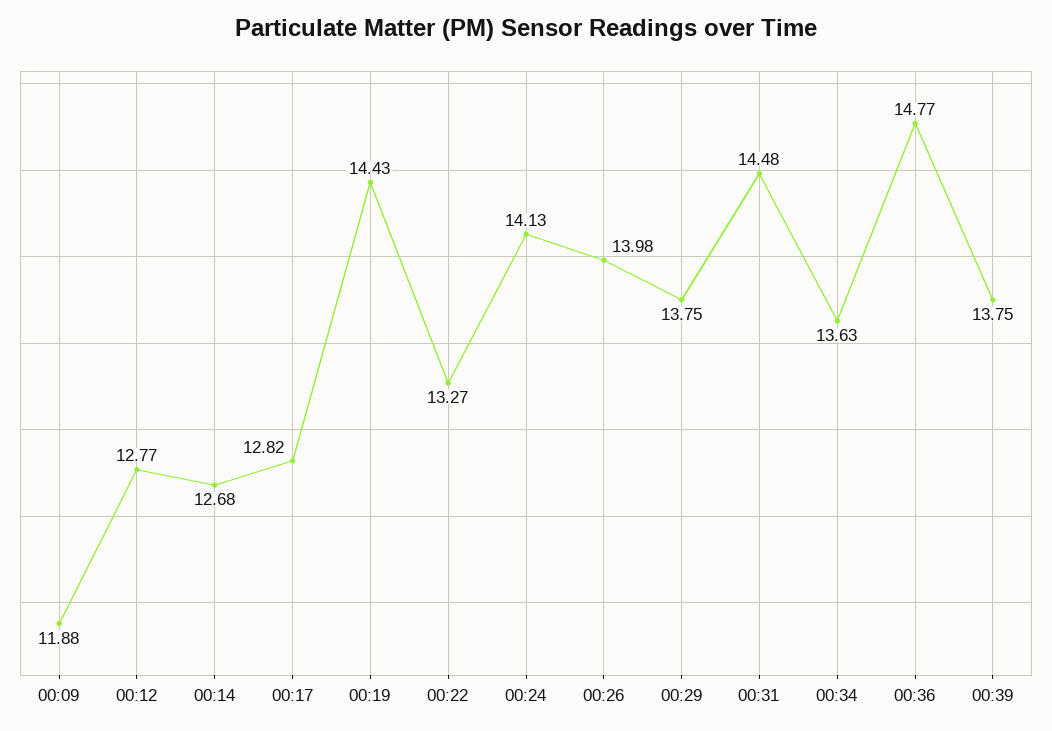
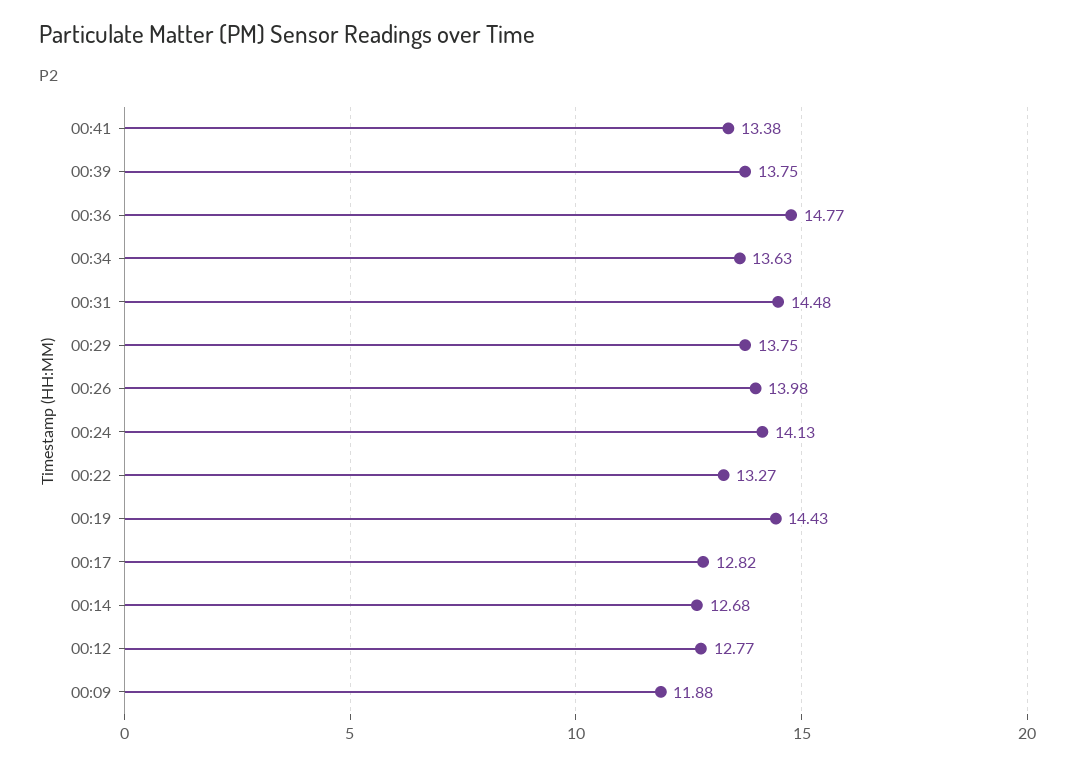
00:41: none -> 13.38

